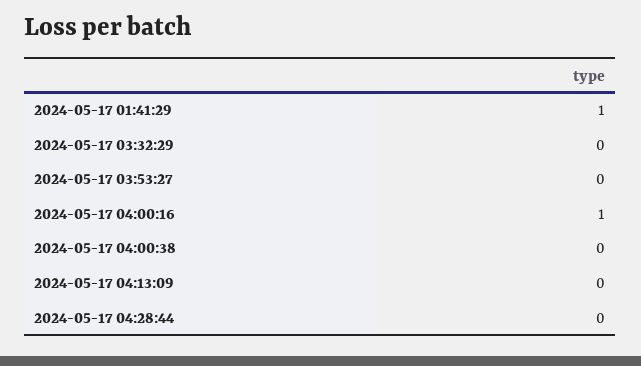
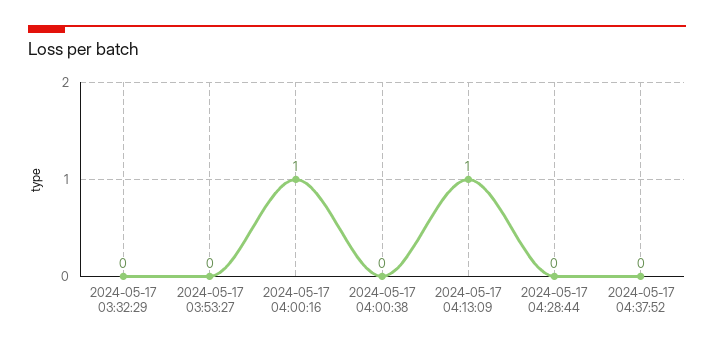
2024-05-17 01:41:29: 1 -> none
2024-05-17 04:13:09: 0 -> 1
2024-05-17 04:37:52: none -> 0

